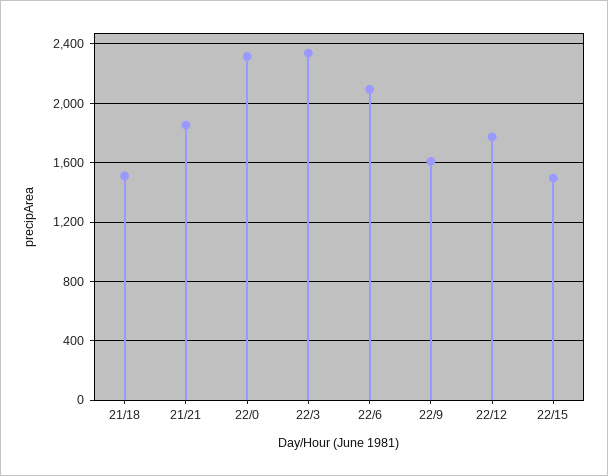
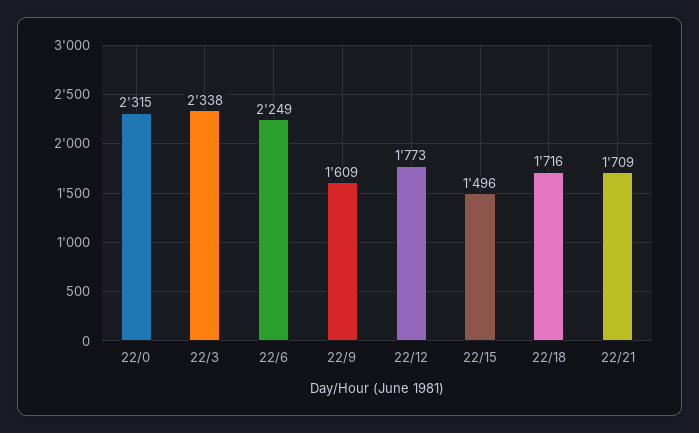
21/18: 1500 -> none
21/21: 1850 -> none
22/6: 2100 -> 2249
22/18: none -> 1716
22/21: none -> 1709

